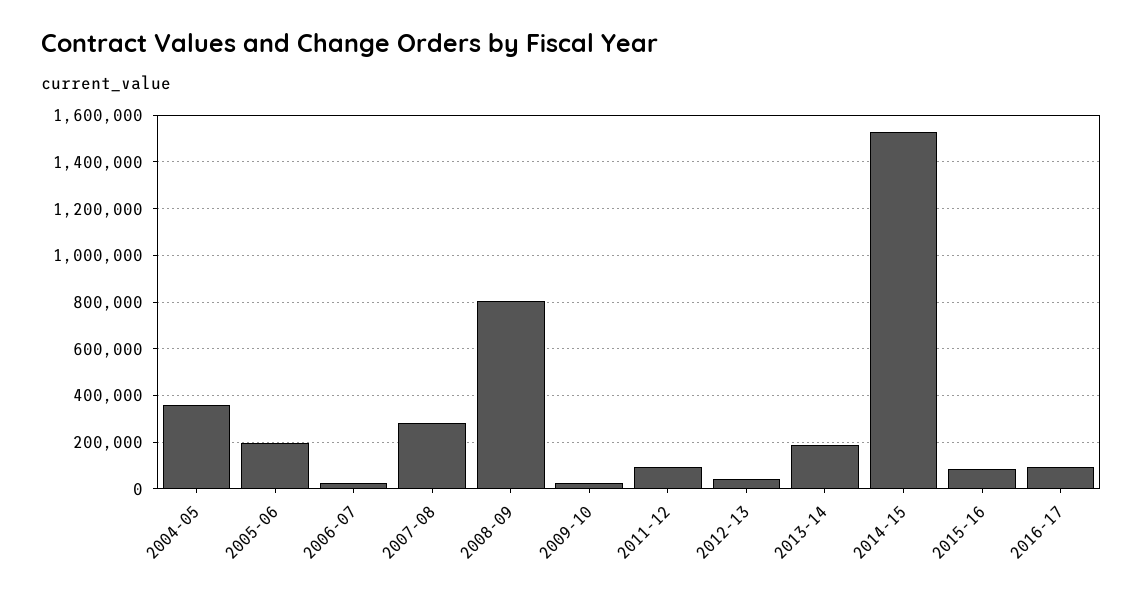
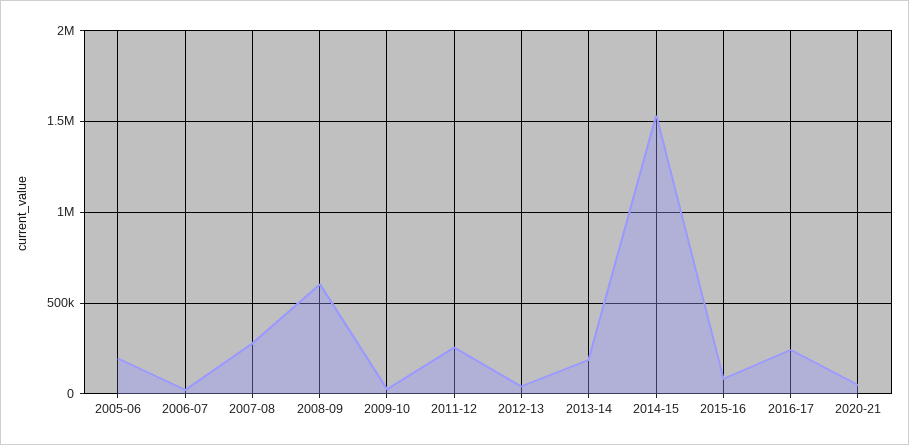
2004-05: 350000 -> none
2008-09: 800000 -> 600000
2011-12: 100000 -> 250000
2016-17: 100000 -> 250000
2020-21: none -> 50000

